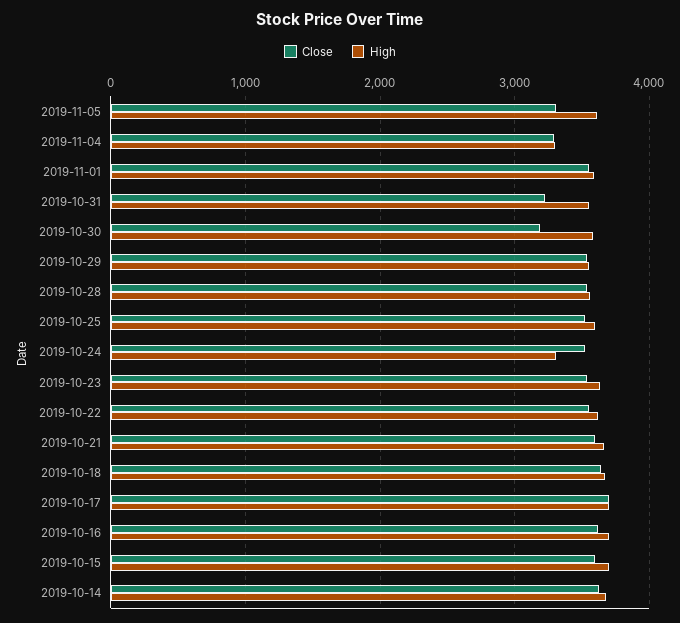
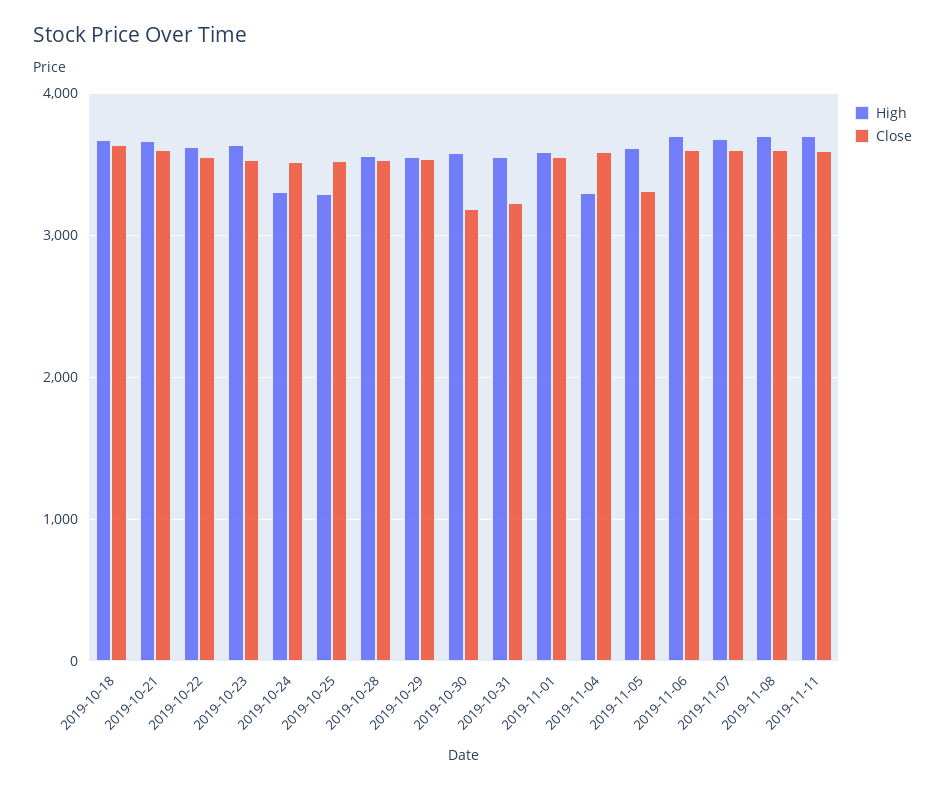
Close, 2019-11-04: 3300 -> 3600
High, 2019-10-25: 3600 -> 3300
Close, 2019-10-17: 3700 -> none
High, 2019-10-17: 3700 -> none
Close, 2019-10-16: 3600 -> none
High, 2019-10-16: 3700 -> none
Close, 2019-10-15: 3600 -> none
High, 2019-10-15: 3700 -> none
Close, 2019-10-14: 3600 -> none
High, 2019-10-14: 3700 -> none
High, 2019-11-06: none -> 3700
Close, 2019-11-06: none -> 3600
High, 2019-11-07: none -> 3700
Close, 2019-11-07: none -> 3600
High, 2019-11-08: none -> 3700
Close, 2019-11-08: none -> 3600
High, 2019-11-11: none -> 3700
Close, 2019-11-11: none -> 3600

